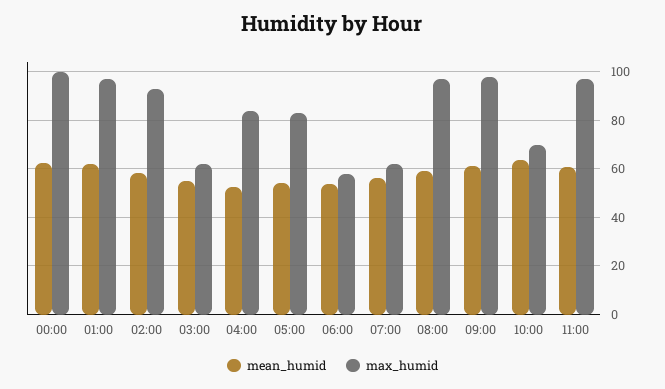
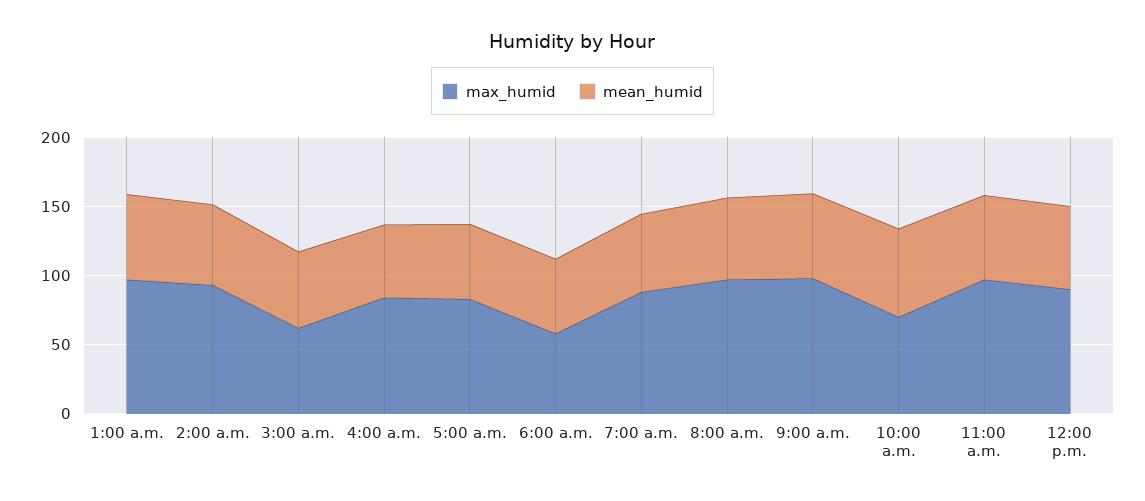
mean_humid, 00:00: 62.5 -> none
max_humid, 00:00: 100 -> none
max_humid, 07:00: 62.5 -> 90
max_humid, 12:00 p.m.: none -> 90
mean_humid, 12:00 p.m.: none -> 60

